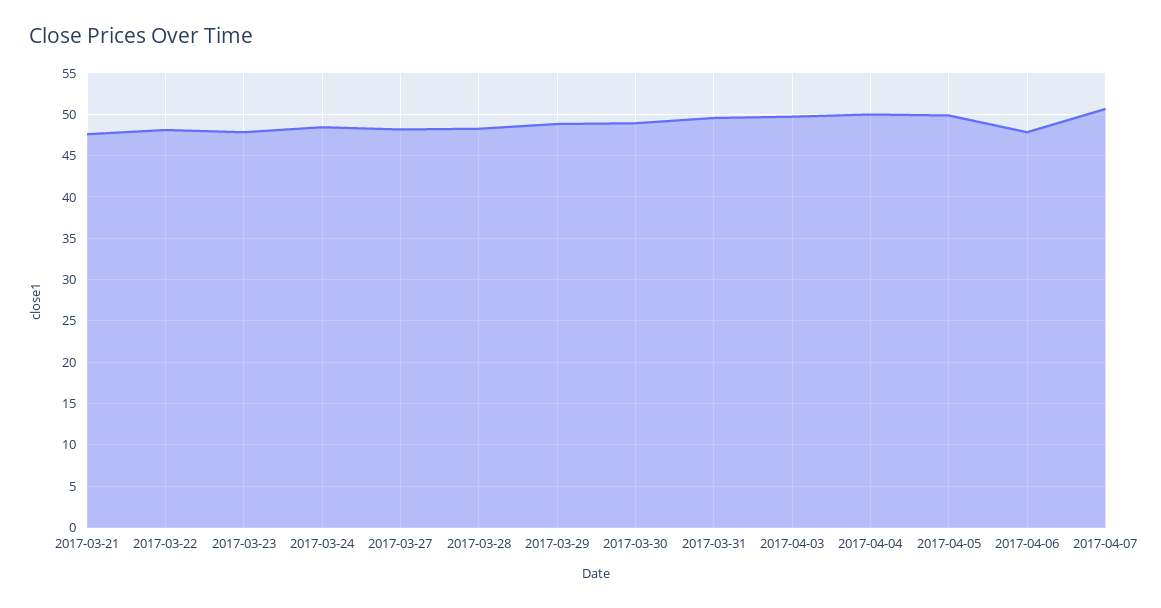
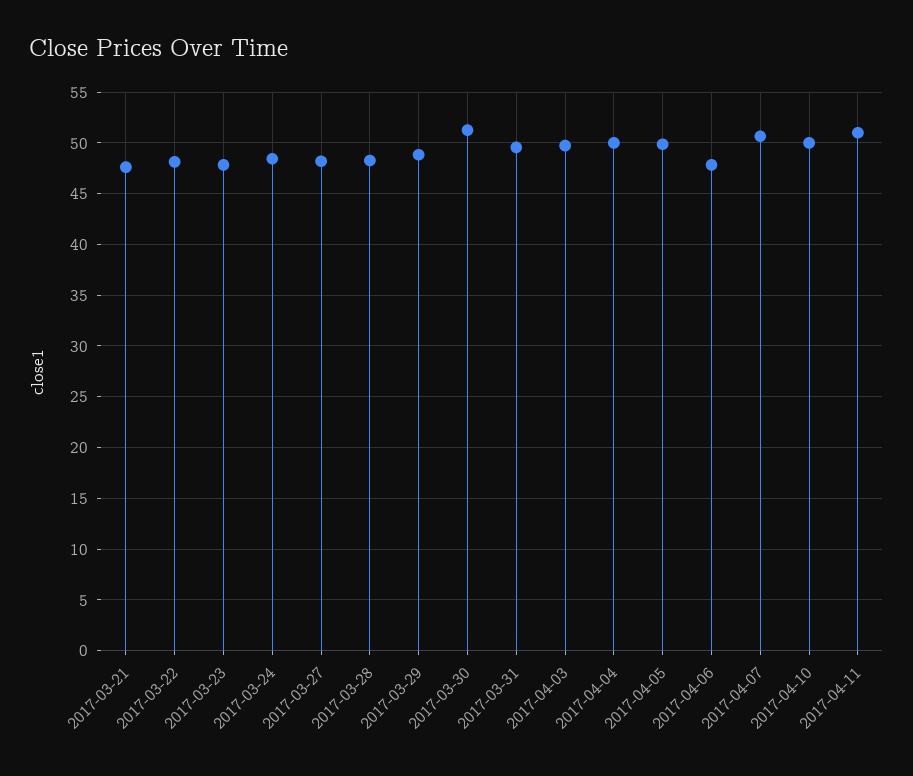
2017-03-30: 49 -> 51
2017-04-10: none -> 50
2017-04-11: none -> 51

